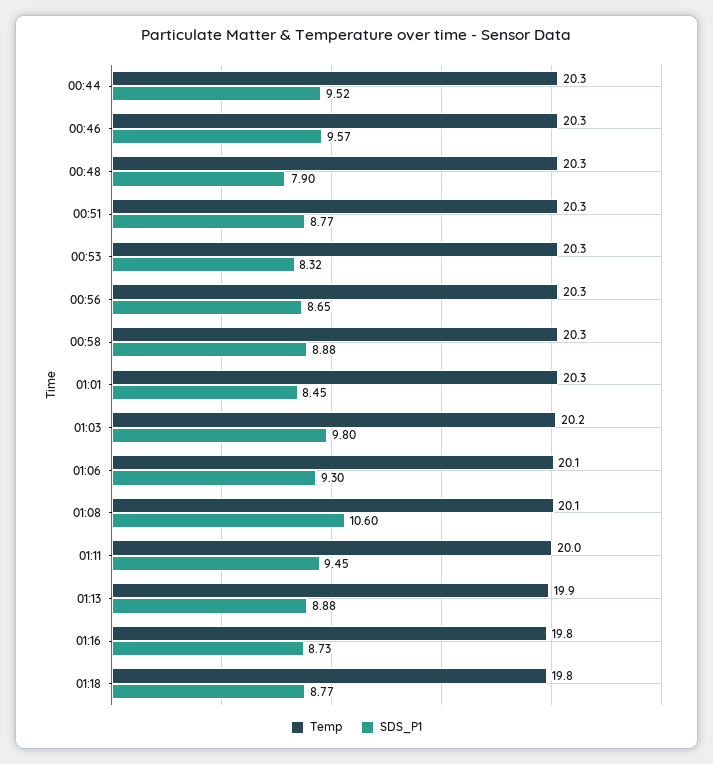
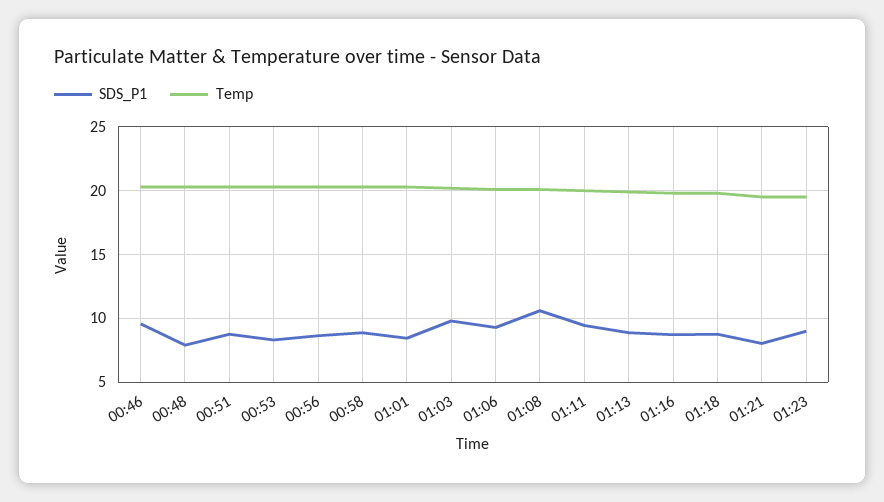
Temp, 00:44: 20.3 -> none
SDS_P1, 00:44: 9.52 -> none
SDS_P1, 01:21: none -> 8
Temp, 01:21: none -> 19.5
SDS_P1, 01:23: none -> 9
Temp, 01:23: none -> 19.5

